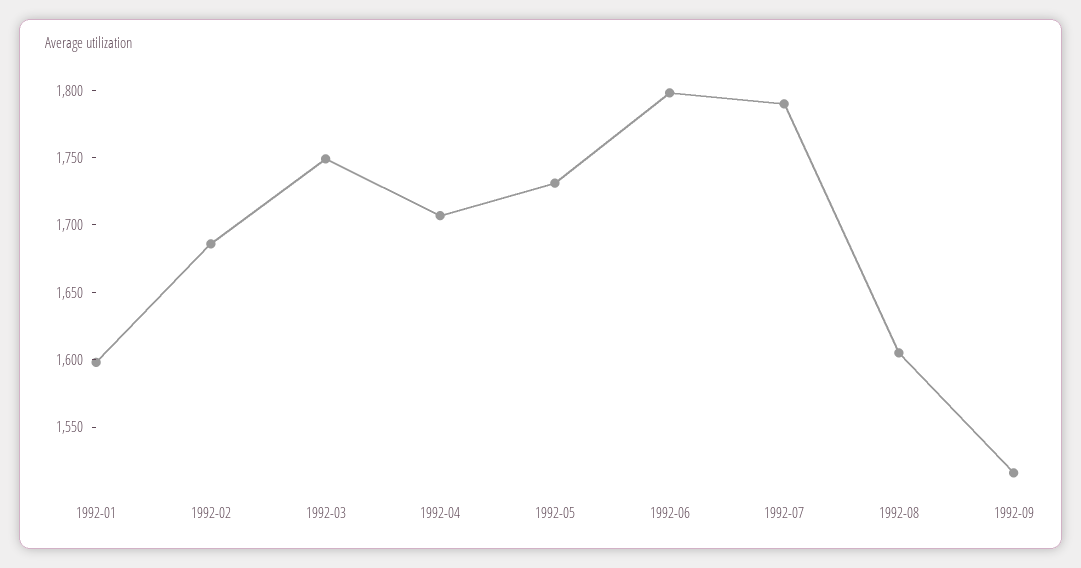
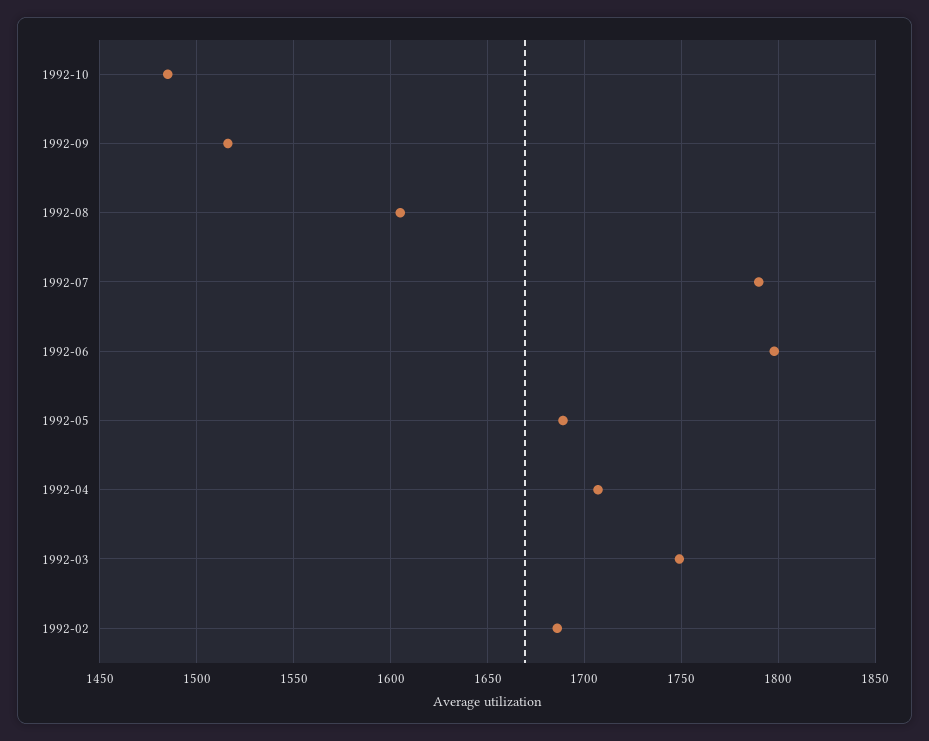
1992-01: 1600 -> none
1992-05: 1730 -> 1690
1992-10: none -> 1485

